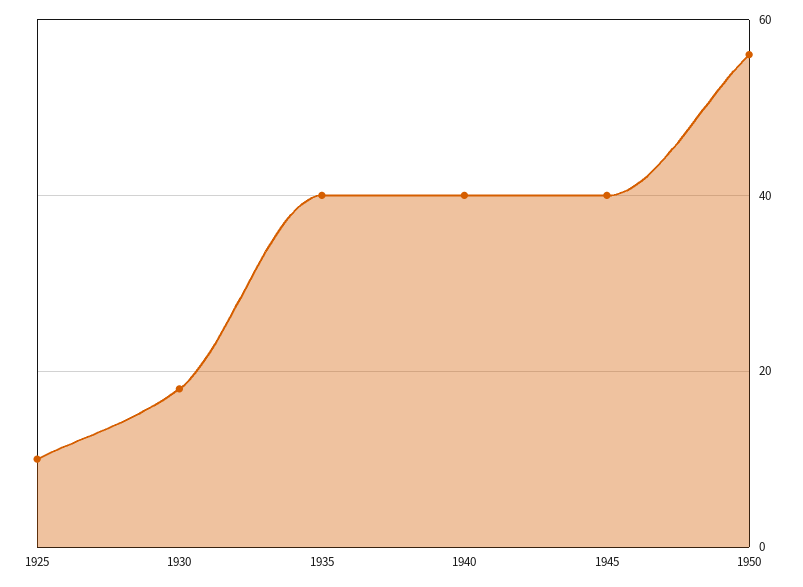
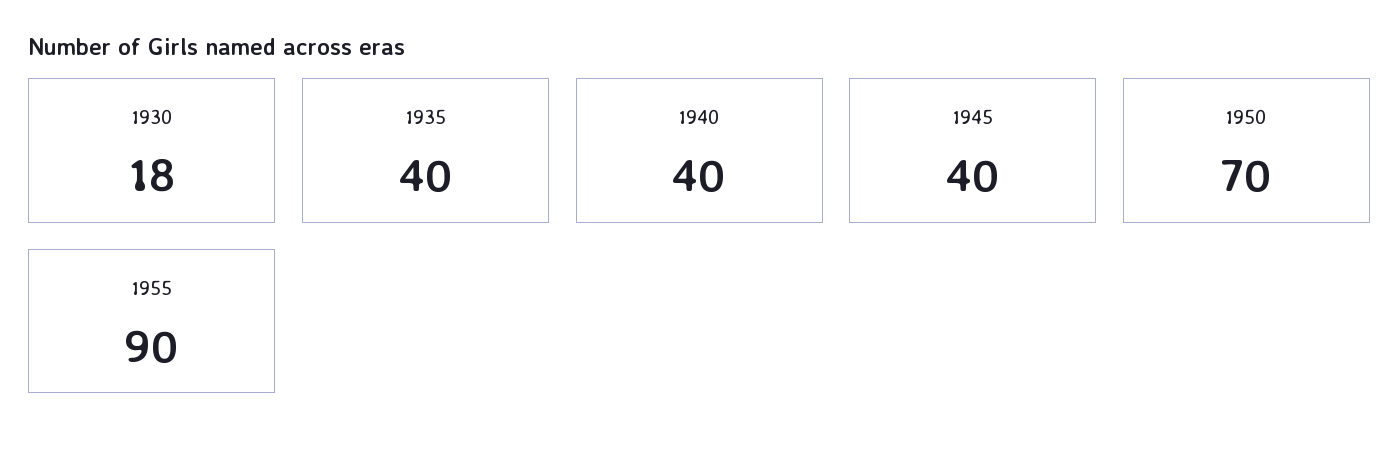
1925: 10 -> none
1950: 55 -> 70
1955: none -> 90

